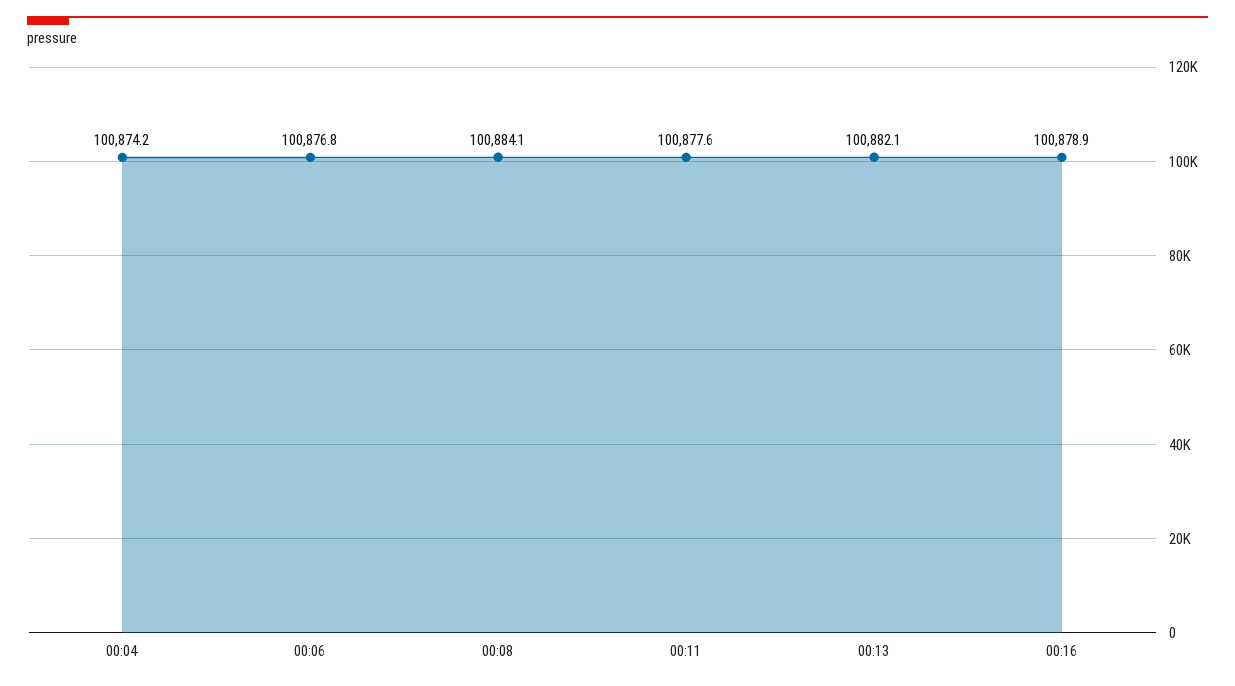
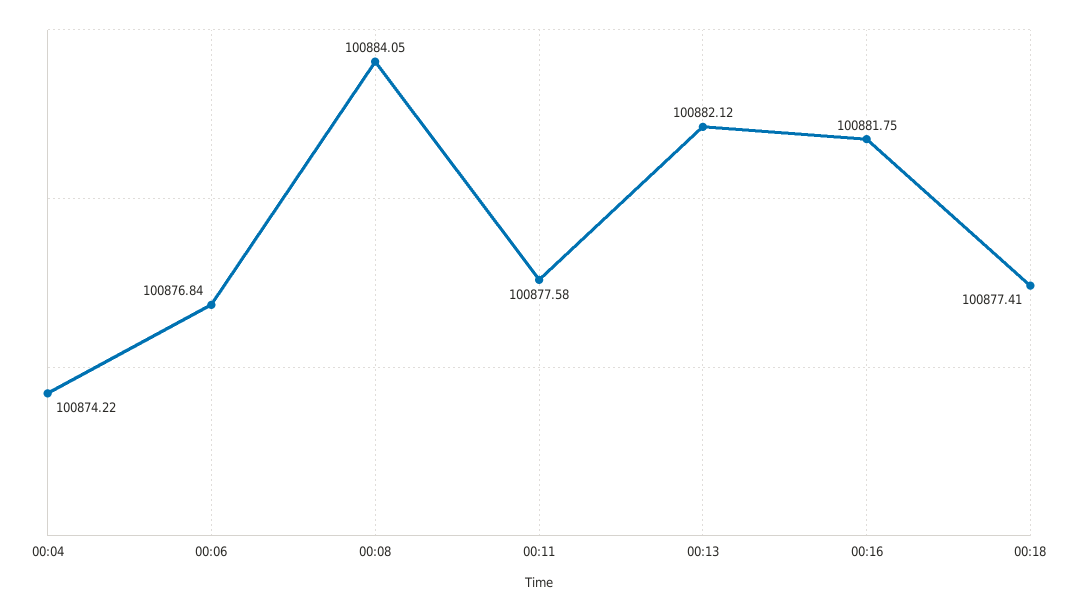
00:16: 100878.9 -> 100881.75
00:18: none -> 100877.41

